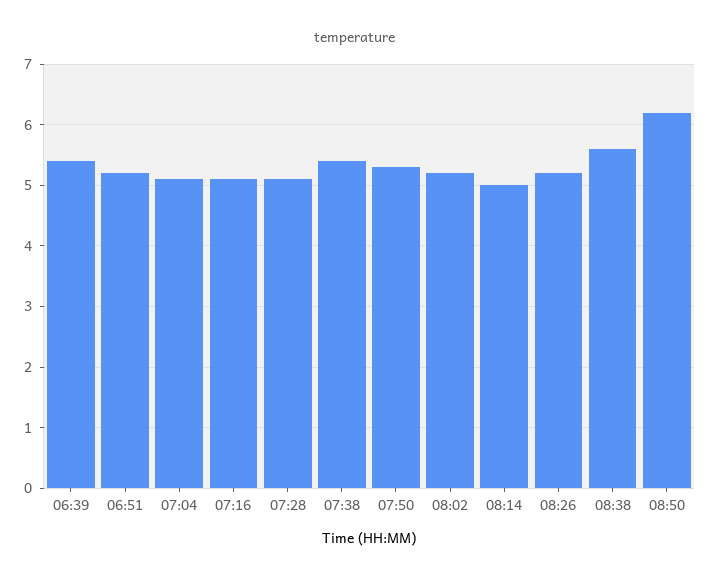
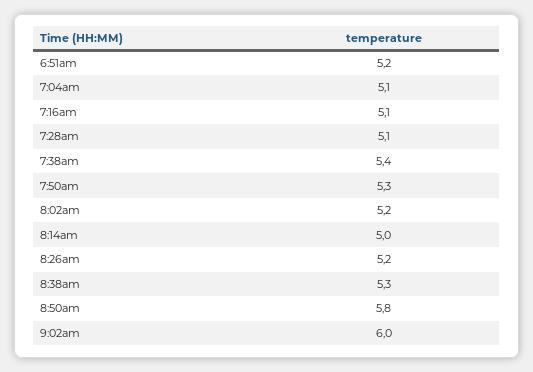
06:39: 5.4 -> none
08:38: 5.6 -> 5.3
08:50: 6.2 -> 5.8
9:02am: none -> 6

